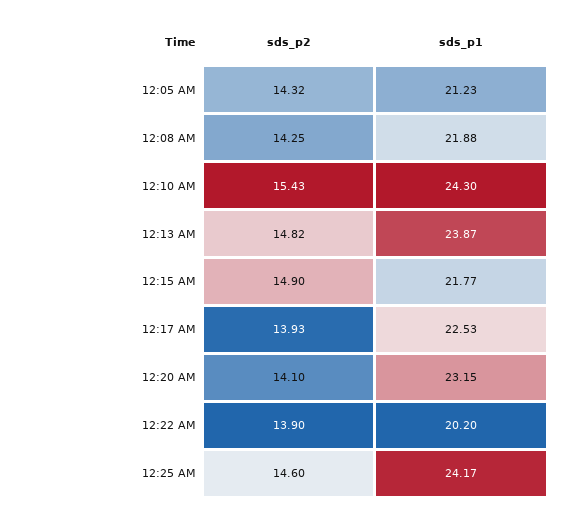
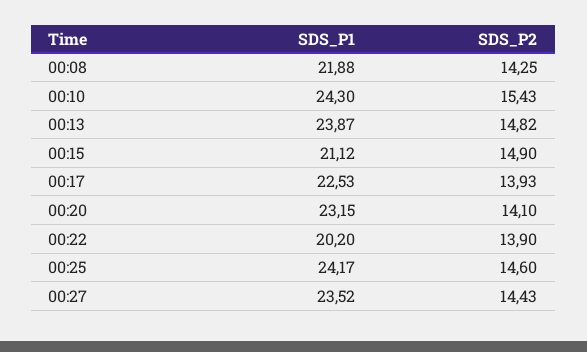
sds_p2, 12:05 AM: 14.32 -> none
sds_p1, 12:05 AM: 21.23 -> none
sds_p1, 12:15 AM: 21.77 -> 21.12
sds_p1, 00:27: none -> 23.52
sds_p2, 00:27: none -> 14.43

